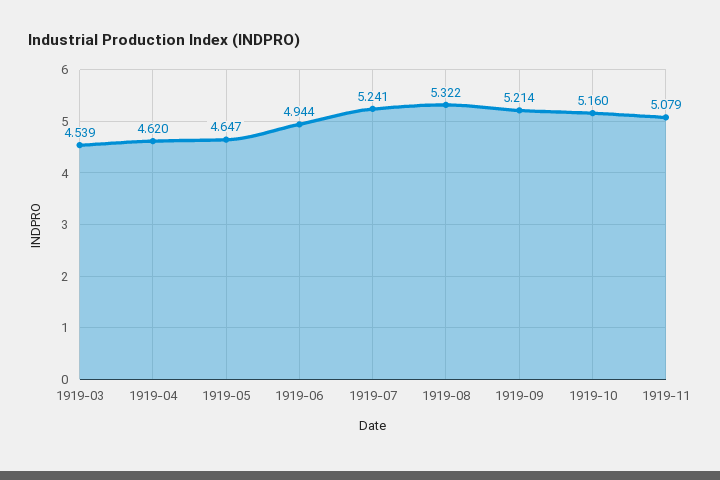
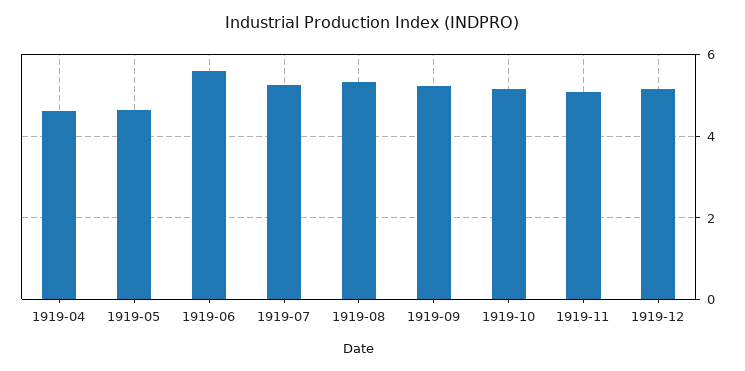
1919-03: 4.539 -> none
1919-06: 4.944 -> 5.6
1919-12: none -> 5.2

